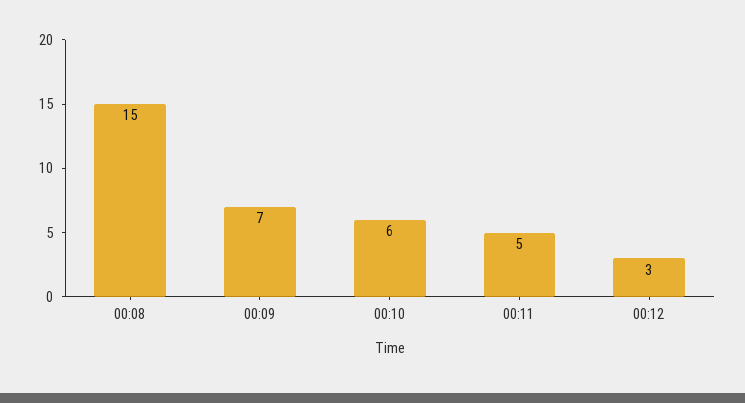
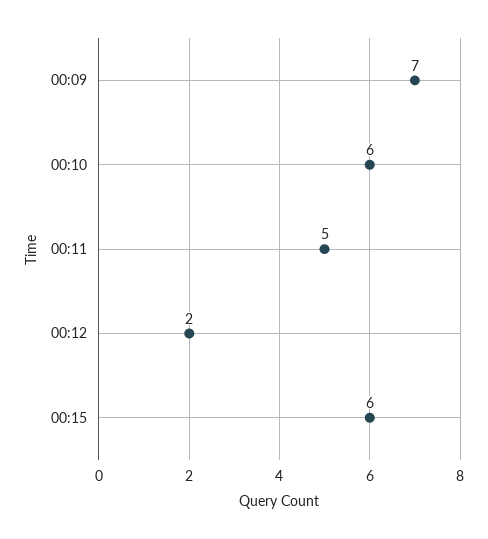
00:08: 15 -> none
00:12: 3 -> 2
00:15: none -> 6

